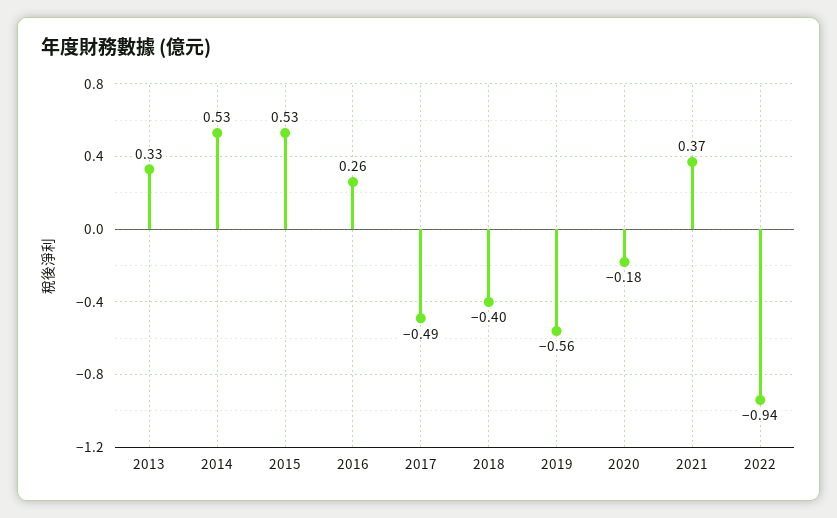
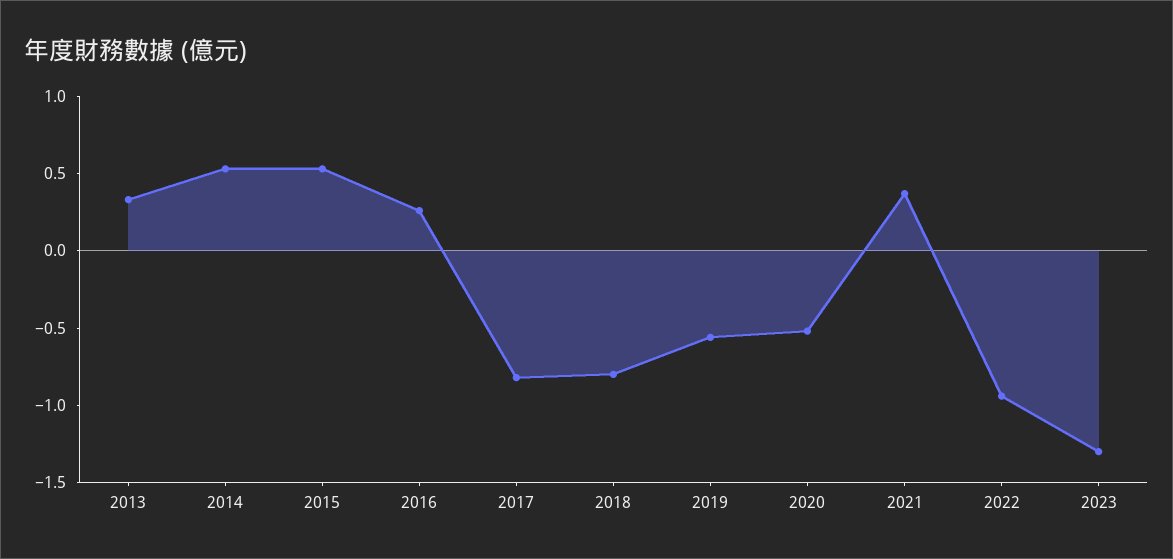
2017: -0.49 -> -0.8
2018: -0.4 -> -0.8
2020: -0.18 -> -0.5
2023: none -> -1.3

